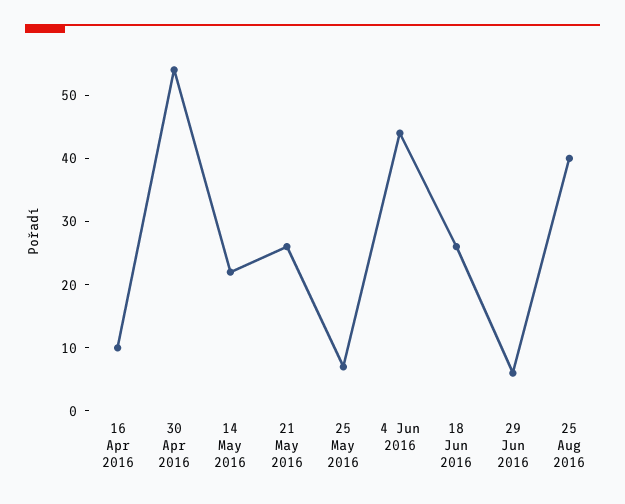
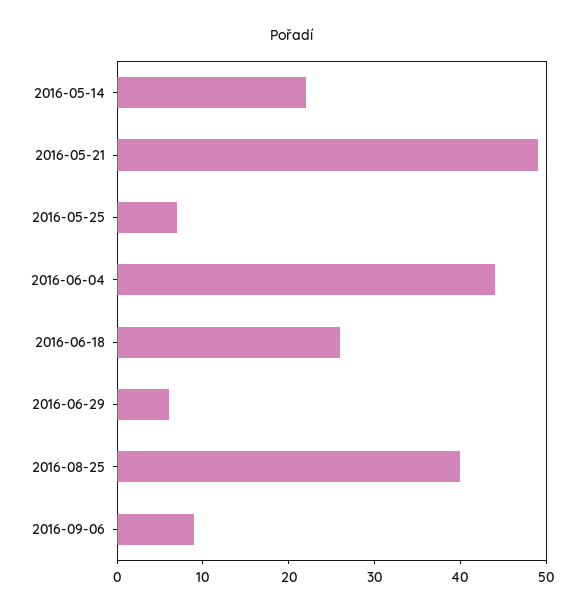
16 Apr 2016: 10 -> none
30 Apr 2016: 55 -> none
21 May 2016: 25 -> 49
2016-09-06: none -> 9

